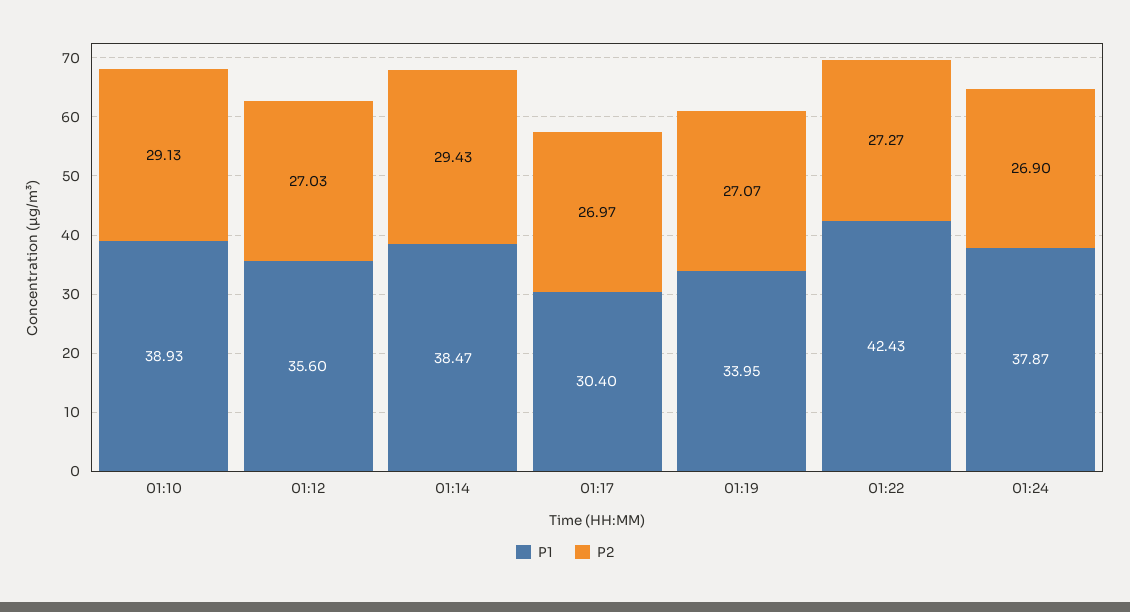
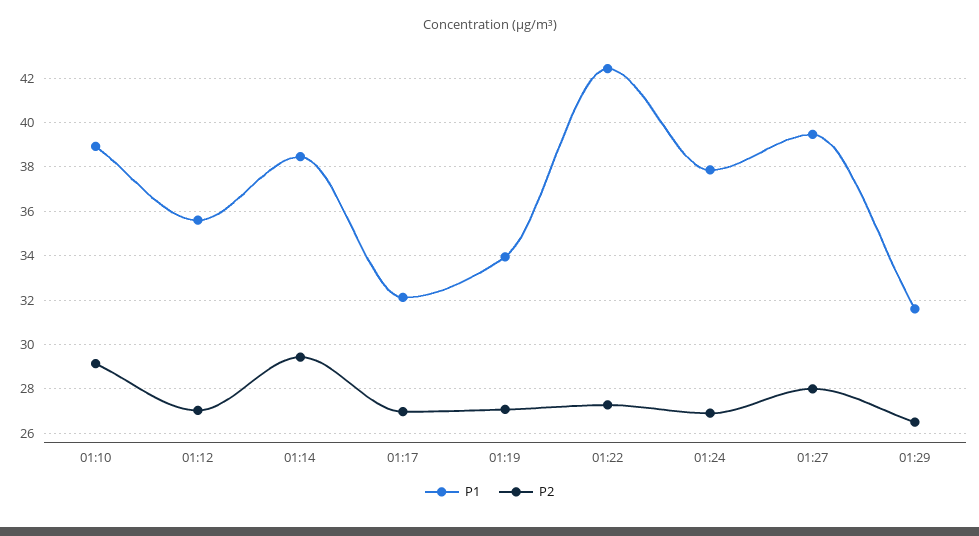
P1, 01:17: 30.4 -> 32
P1, 01:27: none -> 39.5
P2, 01:27: none -> 28
P1, 01:29: none -> 31.5
P2, 01:29: none -> 26.5

